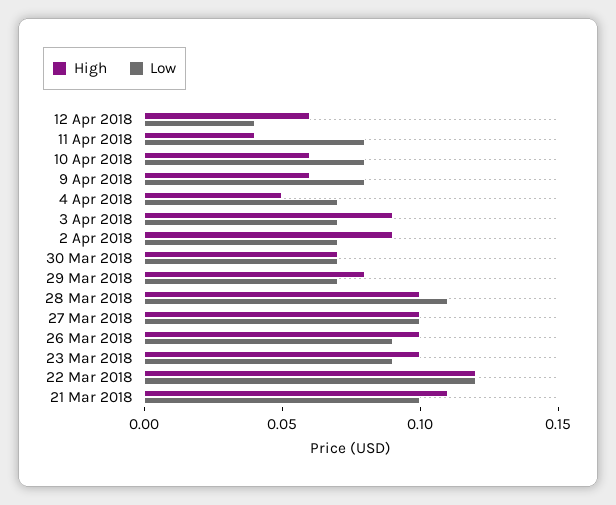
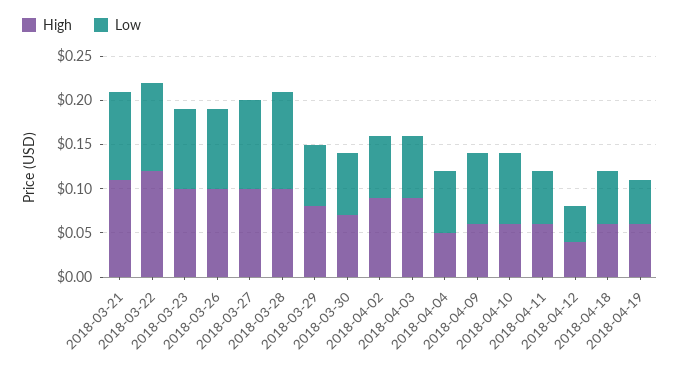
High, 12 Apr 2018: 0.06 -> 0.04
High, 11 Apr 2018: 0.04 -> 0.06
Low, 11 Apr 2018: 0.08 -> 0.06
Low, 22 Mar 2018: 0.12 -> 0.1
High, 2018-04-18: none -> 0.06
Low, 2018-04-18: none -> 0.06
High, 2018-04-19: none -> 0.06
Low, 2018-04-19: none -> 0.05

